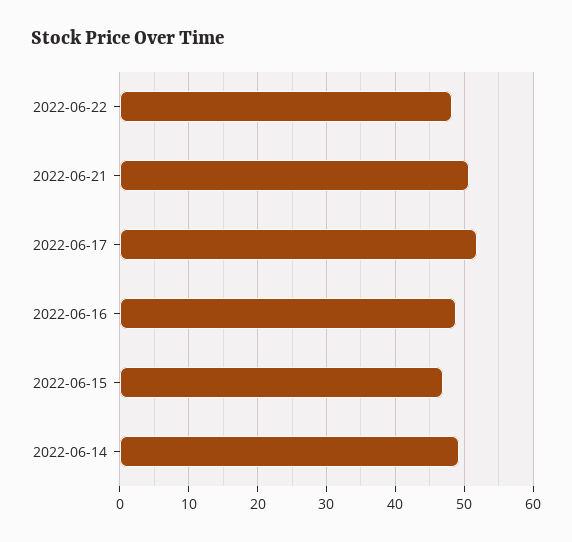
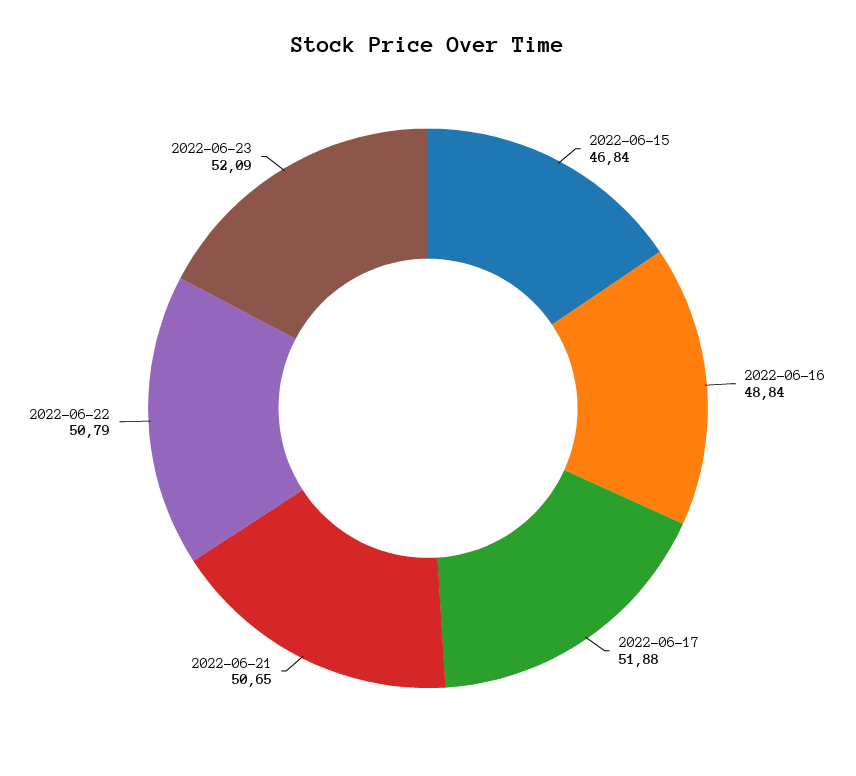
2022-06-22: 48 -> 50.79
2022-06-14: 49 -> none
2022-06-23: none -> 52.09

